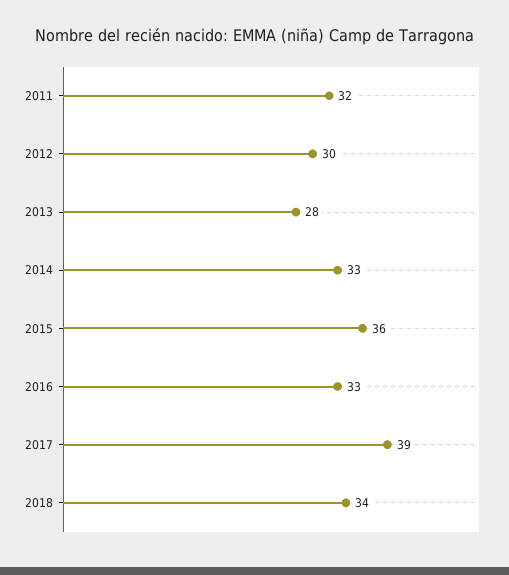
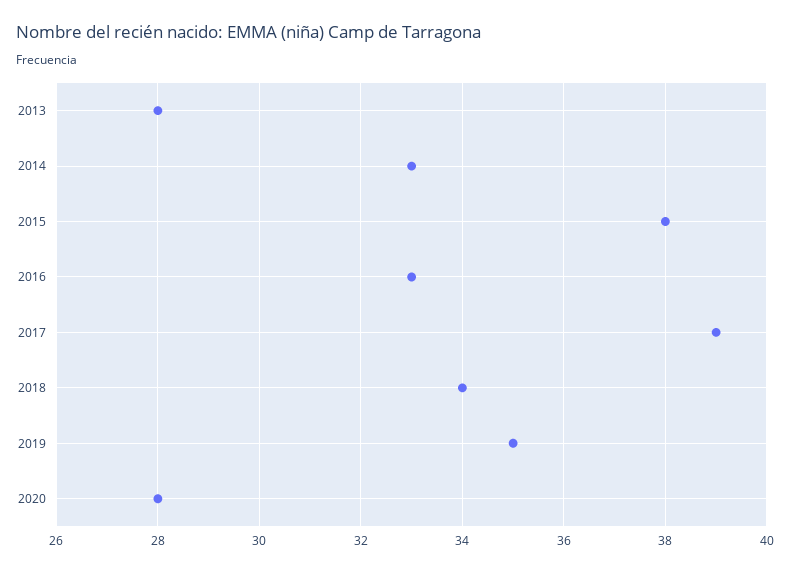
2011: 32 -> none
2012: 30 -> none
2015: 36 -> 38
2019: none -> 35
2020: none -> 28

